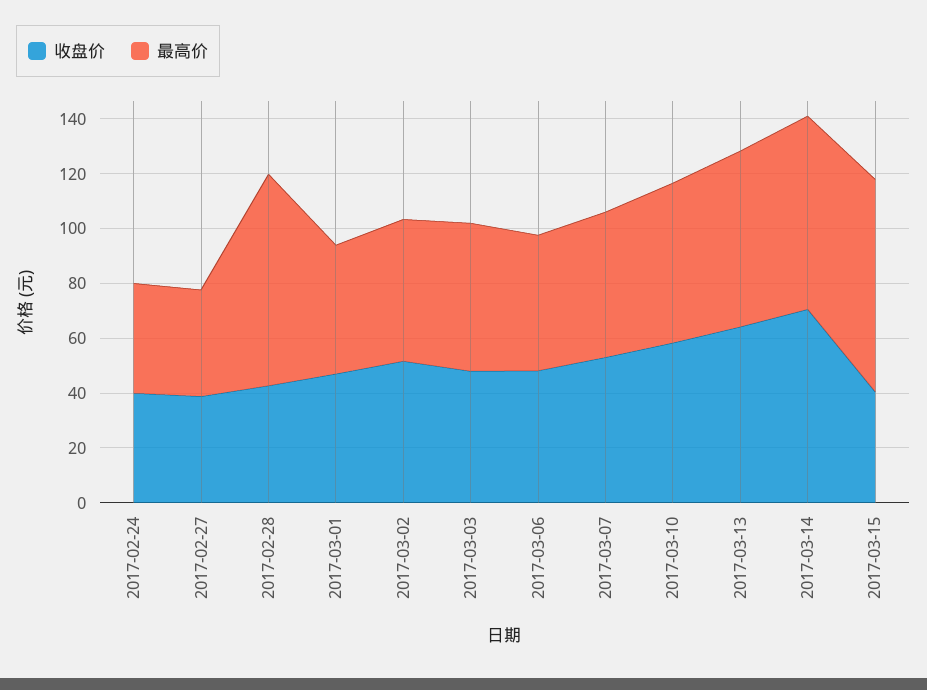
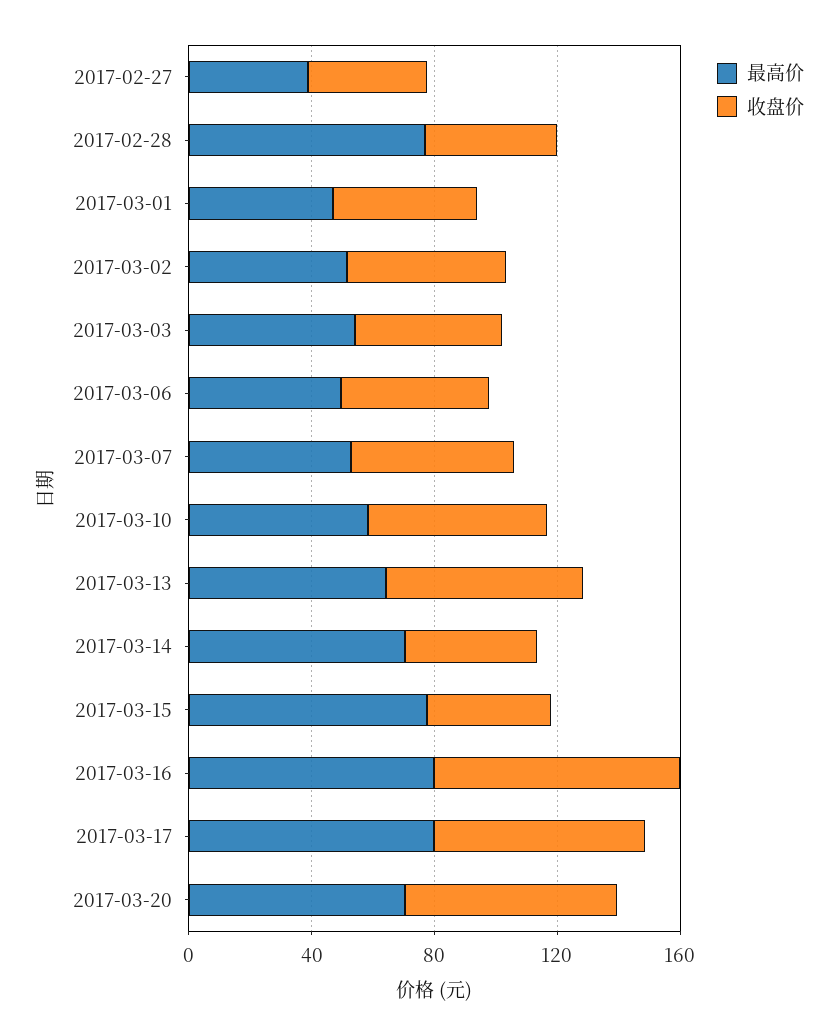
收盘价, 2017-02-24: 40 -> none
最高价, 2017-02-24: 40 -> none
收盘价, 2017-03-14: 70 -> 40
最高价, 2017-03-16: none -> 80
收盘价, 2017-03-16: none -> 80
最高价, 2017-03-17: none -> 80
收盘价, 2017-03-17: none -> 70
最高价, 2017-03-20: none -> 70
收盘价, 2017-03-20: none -> 70

